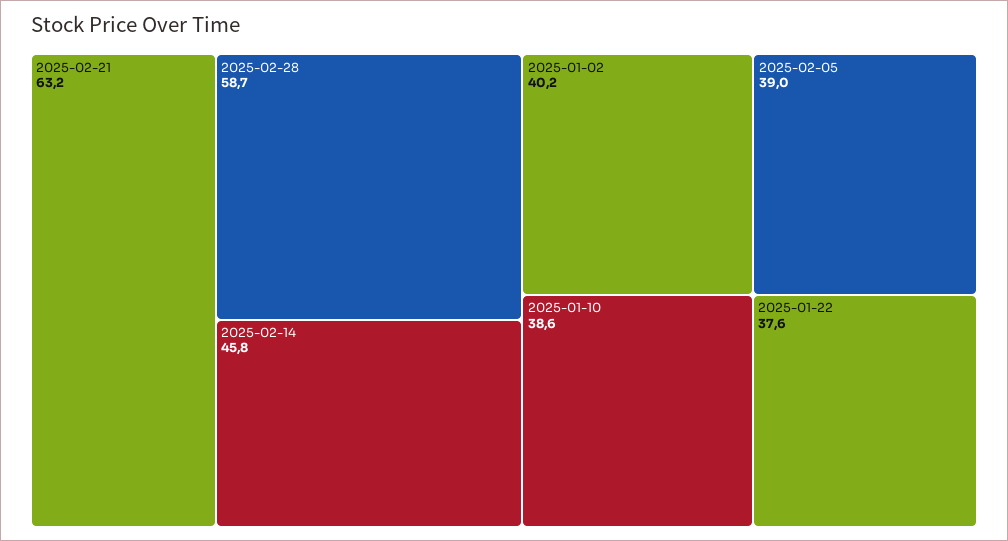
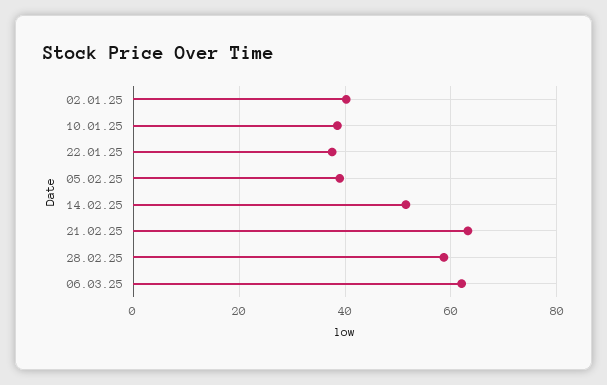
2025-02-14: 45.8 -> 52
06.03.25: none -> 62

